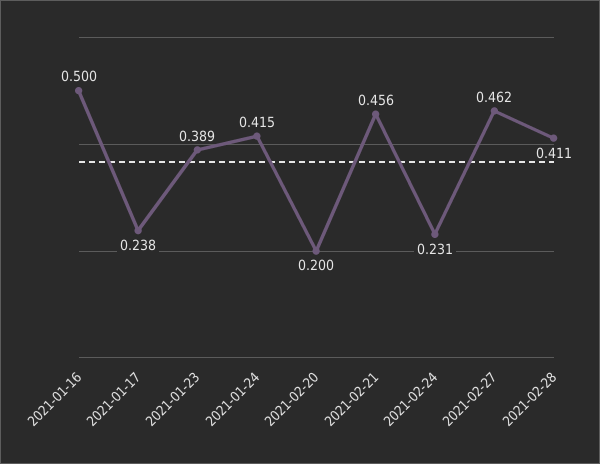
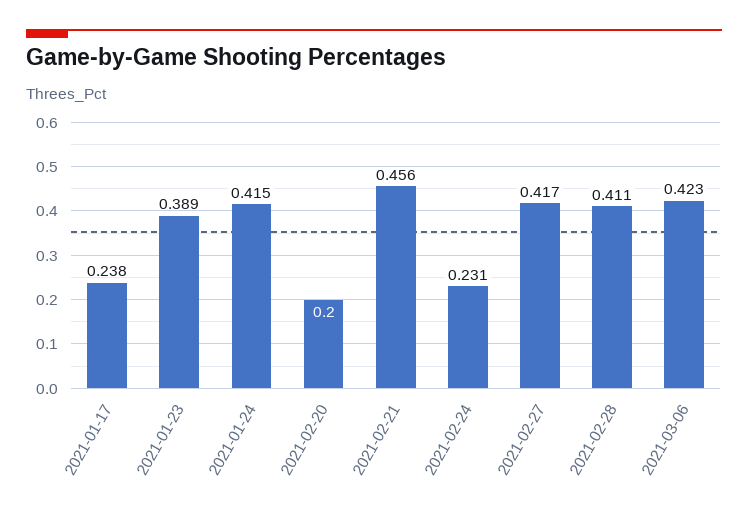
2021-01-16: 0.5 -> none
2021-02-27: 0.462 -> 0.417
2021-03-06: none -> 0.423

